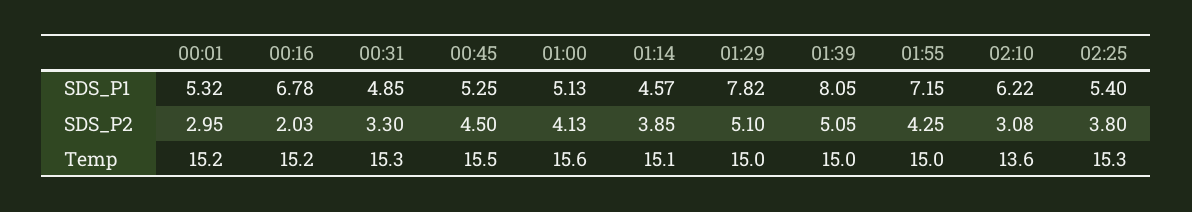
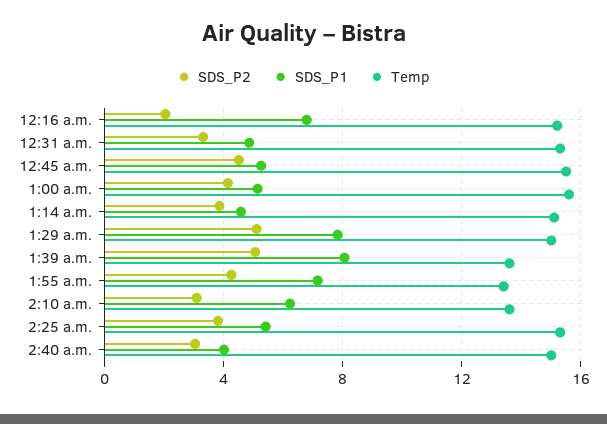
SDS_P1, 00:01: 5.32 -> none
SDS_P2, 00:01: 2.95 -> none
Temp, 00:01: 15.2 -> none
Temp, 01:39: 15 -> 13.5
Temp, 01:55: 15 -> 13.5
SDS_P2, 2:40 a.m.: none -> 3
SDS_P1, 2:40 a.m.: none -> 4
Temp, 2:40 a.m.: none -> 15

